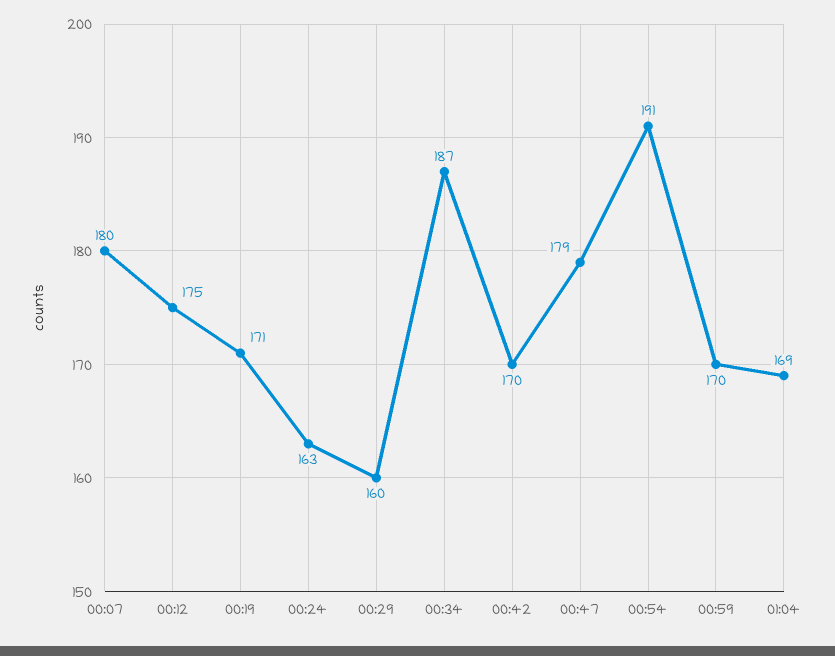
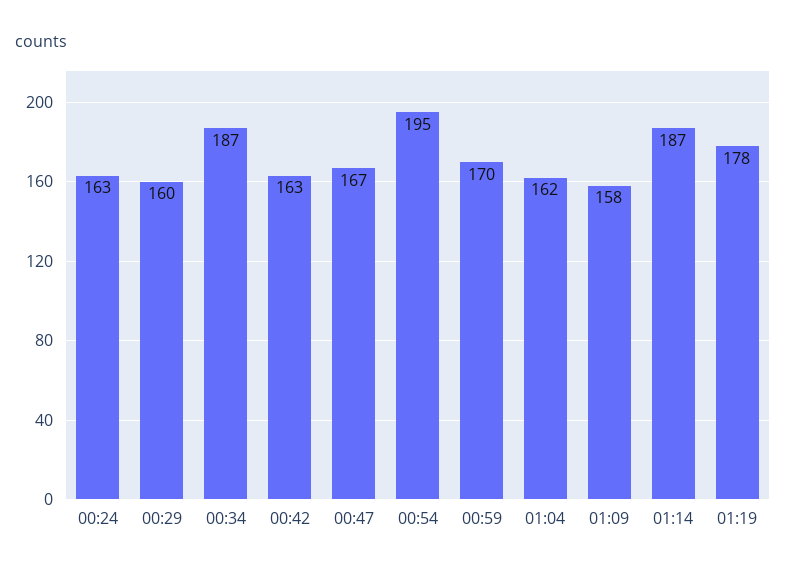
00:07: 180 -> none
00:12: 175 -> none
00:19: 171 -> none
00:42: 170 -> 163
00:47: 179 -> 167
00:54: 191 -> 195
01:04: 169 -> 162
01:09: none -> 158
01:14: none -> 187
01:19: none -> 178

